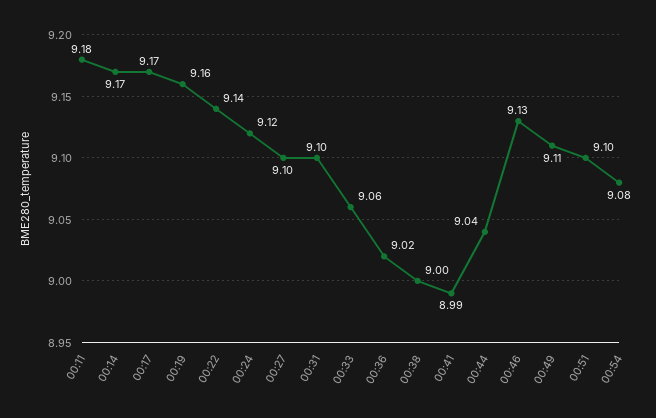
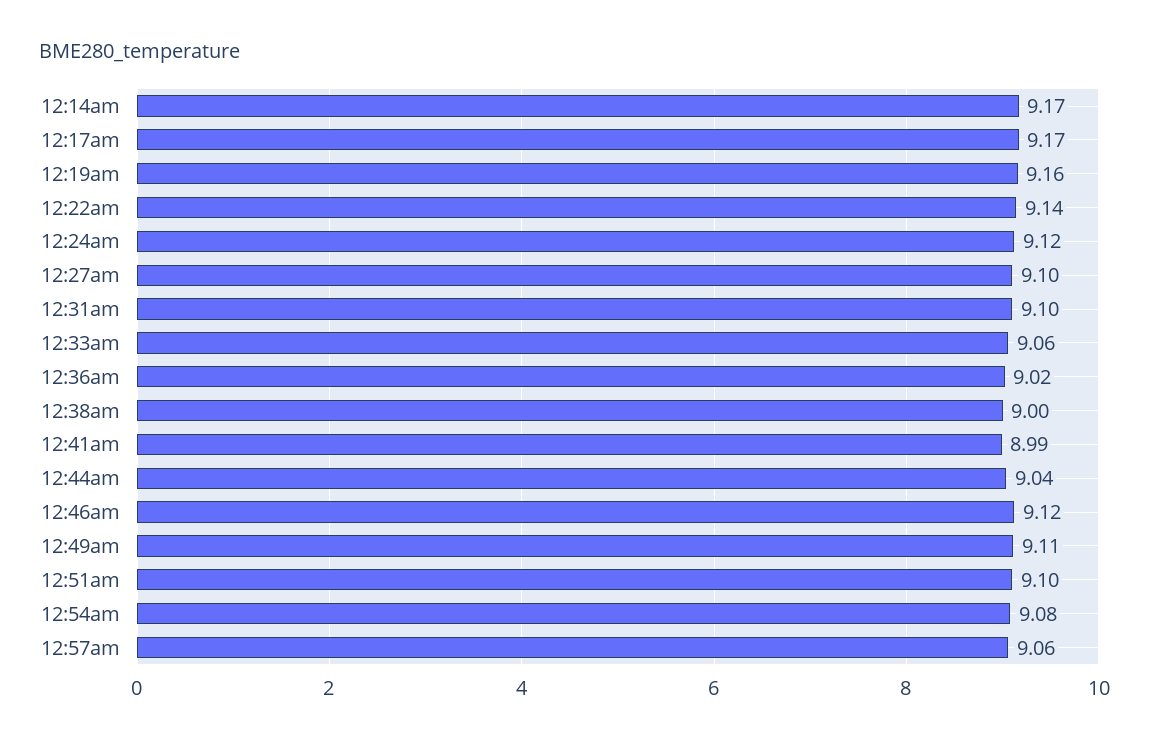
00:11: 9.18 -> none
00:46: 9.13 -> 9.12
12:57am: none -> 9.06

